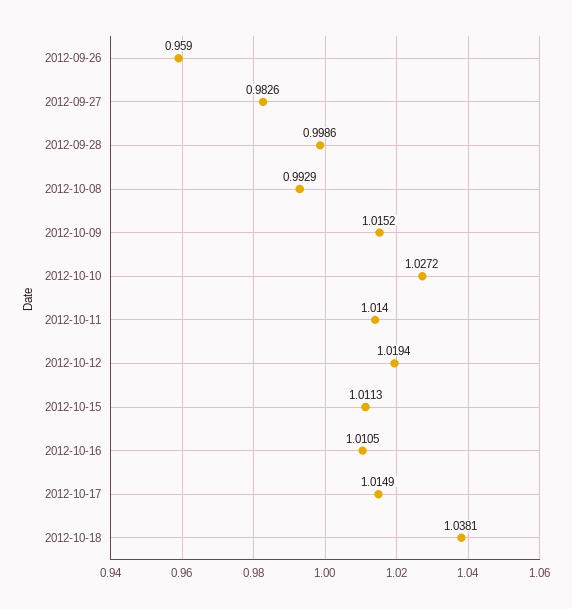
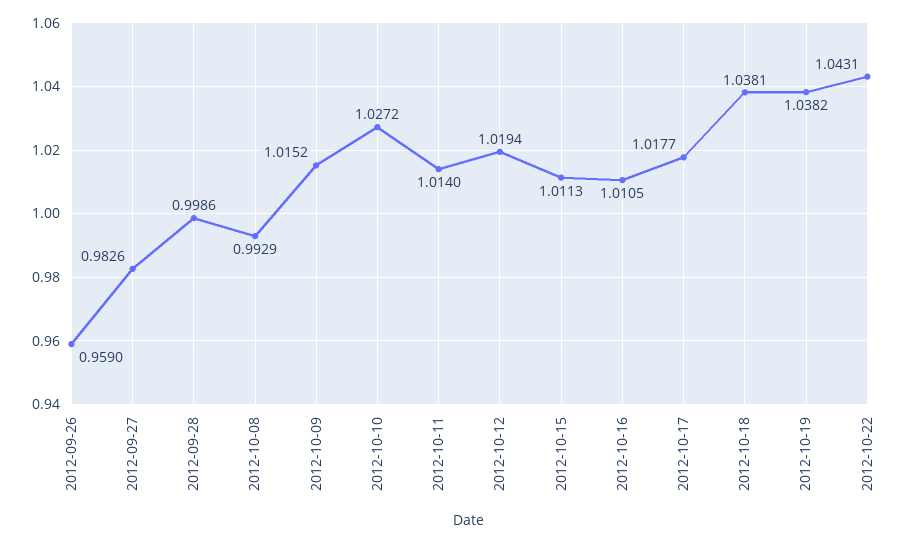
2012-10-17: 1.0149 -> 1.0177
2012-10-19: none -> 1.0382
2012-10-22: none -> 1.0431

